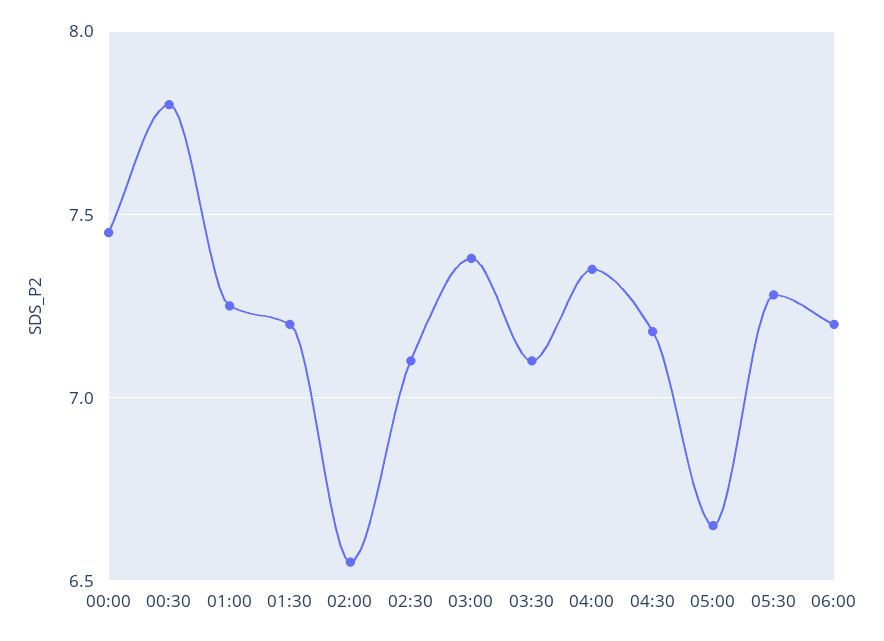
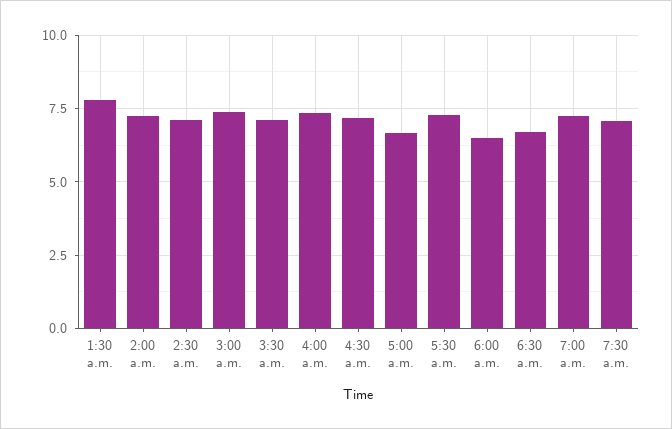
00:00: 7.45 -> none
00:30: 7.8 -> none
01:00: 7.25 -> none
01:30: 7.2 -> 7.75
02:00: 6.55 -> 7.25
06:00: 7.2 -> 6.5
6:30 a.m.: none -> 6.75
7:00 a.m.: none -> 7.25
7:30 a.m.: none -> 7

